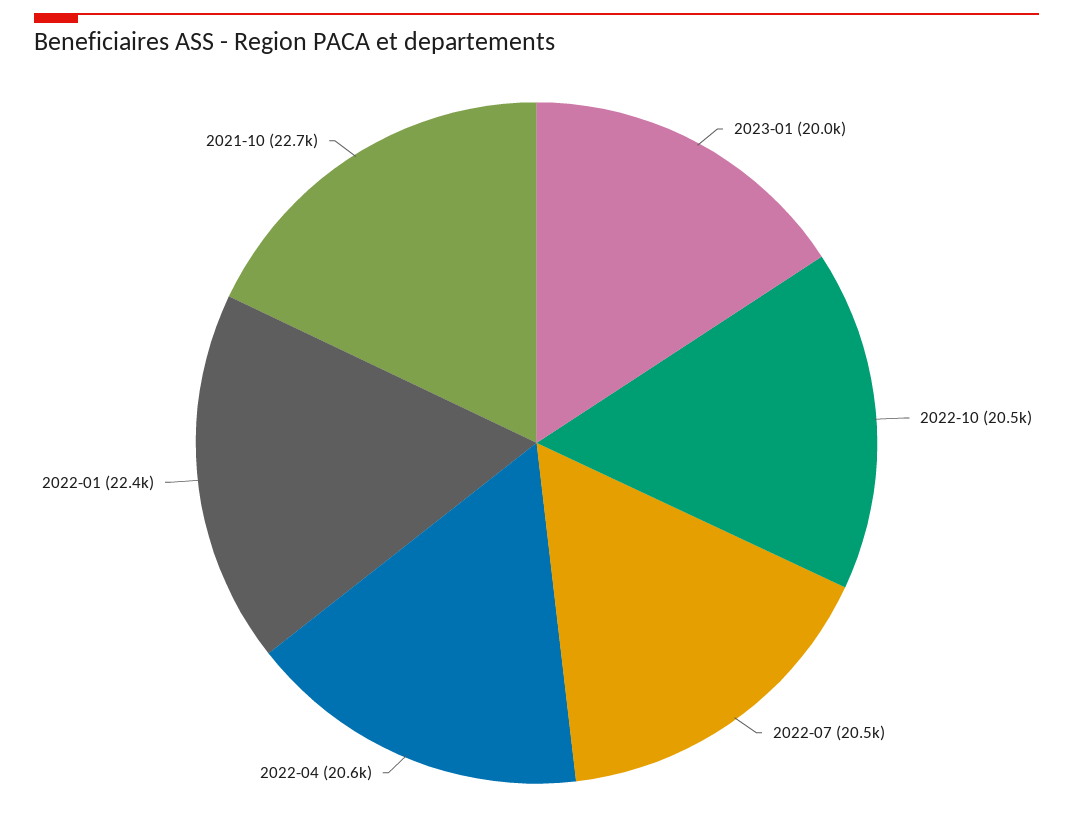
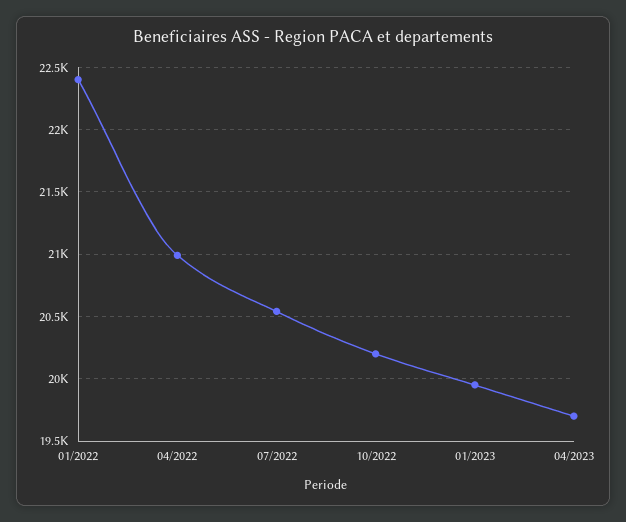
2022-10: 20500 -> 20200
2022-04: 20600 -> 21000
2021-10: 22700 -> none
04/2023: none -> 19700

